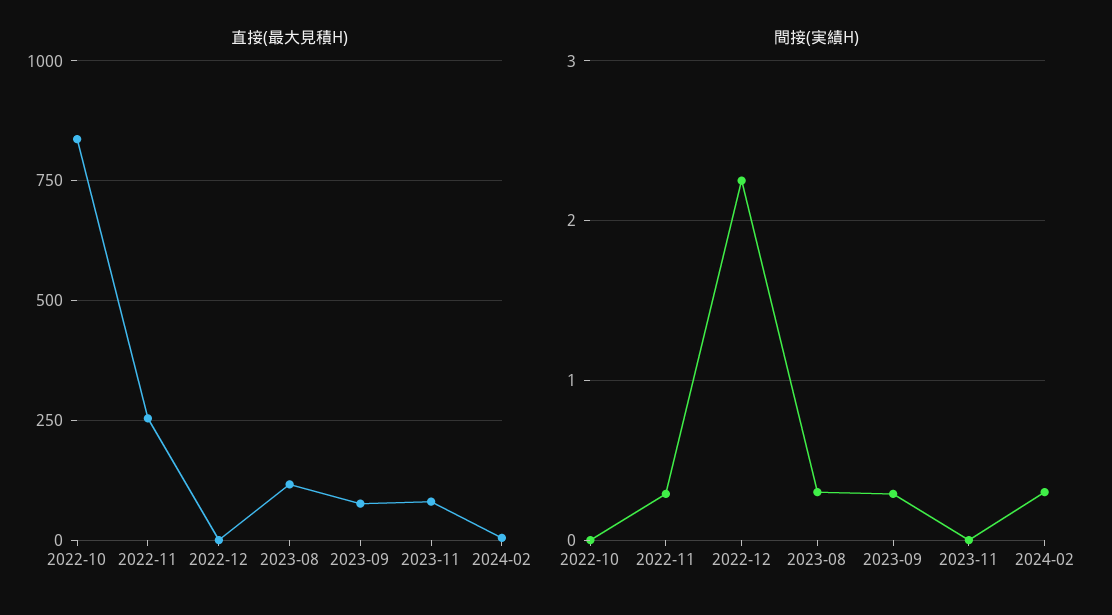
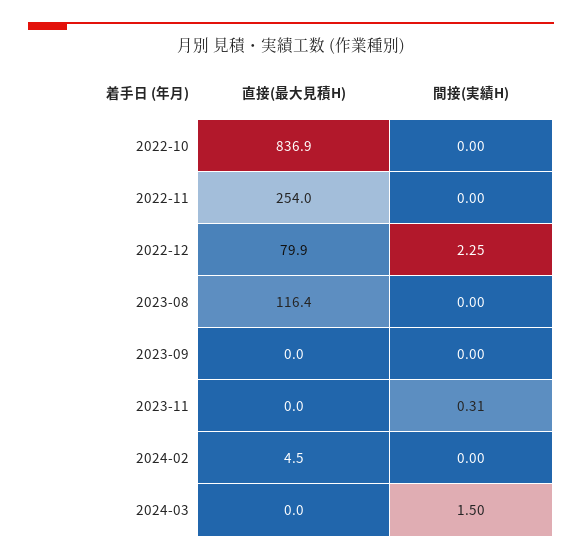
直接(最大見積H), 2022-12: 0 -> 79.9
直接(最大見積H), 2023-09: 75 -> 0
直接(最大見積H), 2023-11: 75 -> 0
間接(実績H), 2022-11: 0.3 -> 0
間接(実績H), 2023-08: 0.3 -> 0
間接(実績H), 2023-09: 0.3 -> 0
間接(実績H), 2023-11: 0 -> 0.31
間接(実績H), 2024-02: 0.3 -> 0
直接(最大見積H), 2024-03: none -> 0
間接(実績H), 2024-03: none -> 1.5

